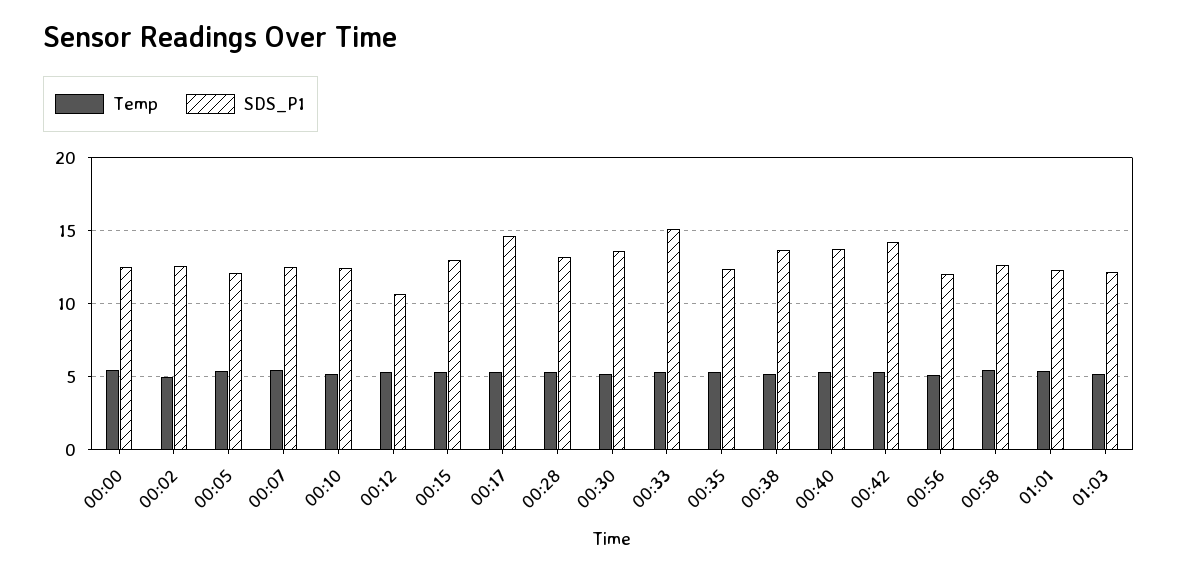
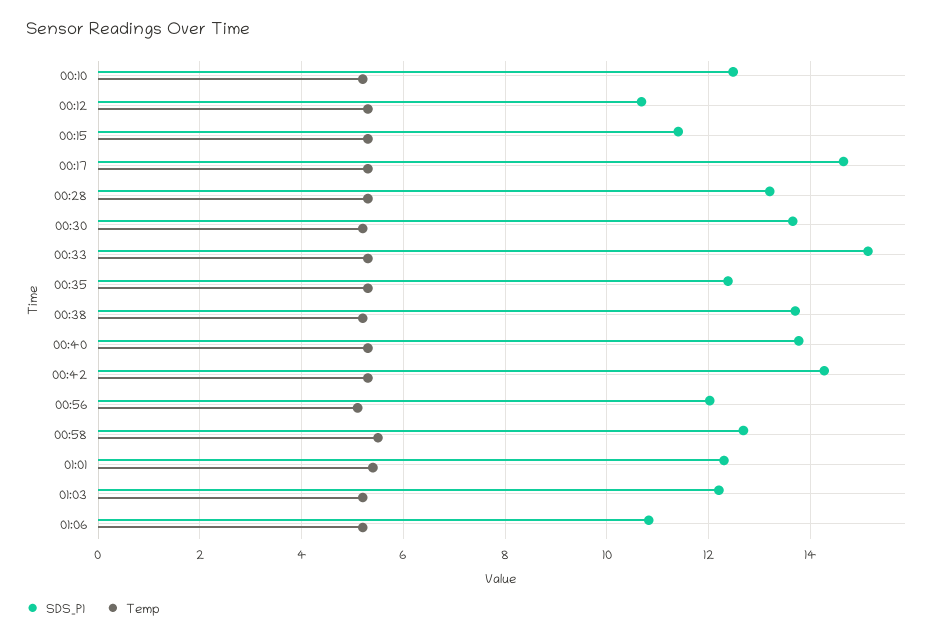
Temp, 00:00: 5.5 -> none
SDS_P1, 00:00: 12.5 -> none
Temp, 00:02: 5 -> none
SDS_P1, 00:02: 12.5 -> none
Temp, 00:05: 5.5 -> none
SDS_P1, 00:05: 12 -> none
Temp, 00:07: 5.5 -> none
SDS_P1, 00:07: 12.5 -> none
SDS_P1, 00:15: 13 -> 11.4
SDS_P1, 01:06: none -> 10.8
Temp, 01:06: none -> 5.2

